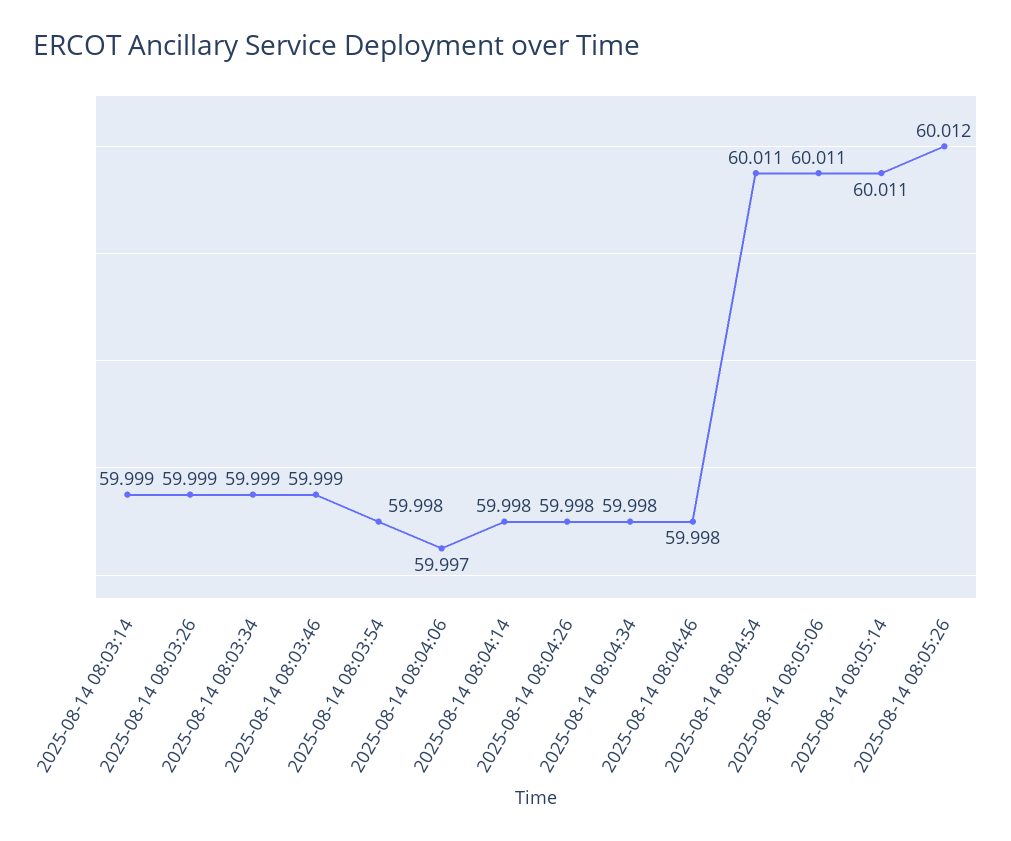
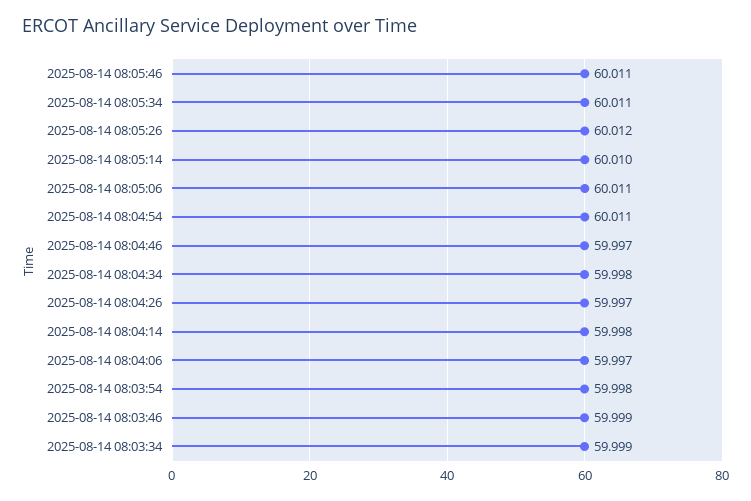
2025-08-14 08:03:14: 59.999 -> none
2025-08-14 08:03:26: 59.999 -> none
2025-08-14 08:04:26: 59.998 -> 59.997
2025-08-14 08:04:46: 59.998 -> 59.997
2025-08-14 08:05:14: 60.011 -> 60.01
2025-08-14 08:05:46: none -> 60.011
2025-08-14 08:05:34: none -> 60.011

